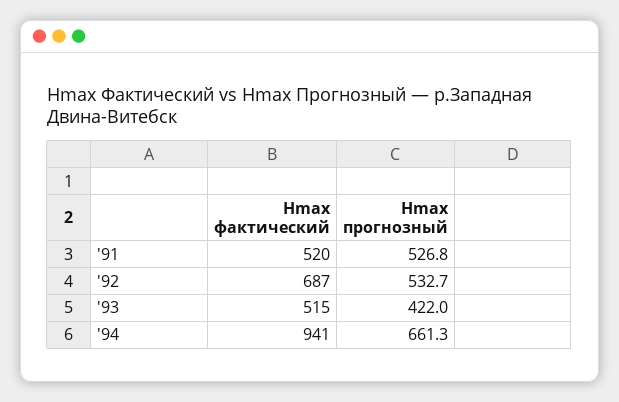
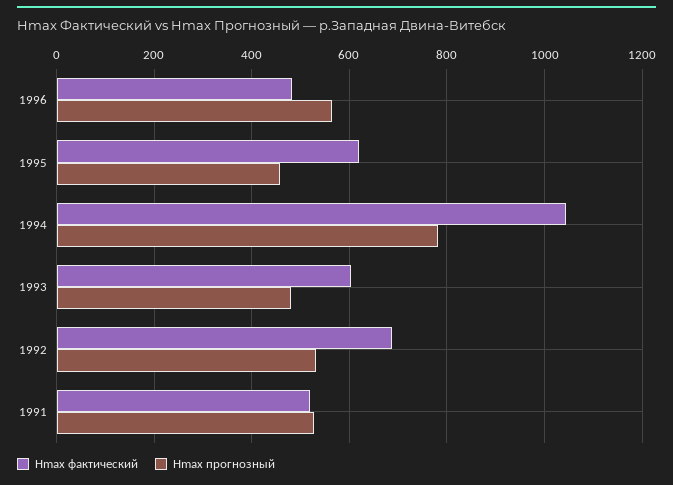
Hmax фактический, '93: 515 -> 600
Hmax прогнозный, '93: 422 -> 480
Hmax фактический, '94: 941 -> 1040
Hmax прогнозный, '94: 661.3 -> 780
Hmax фактический, 1996: none -> 480
Hmax прогнозный, 1996: none -> 560
Hmax фактический, 1995: none -> 620
Hmax прогнозный, 1995: none -> 460

